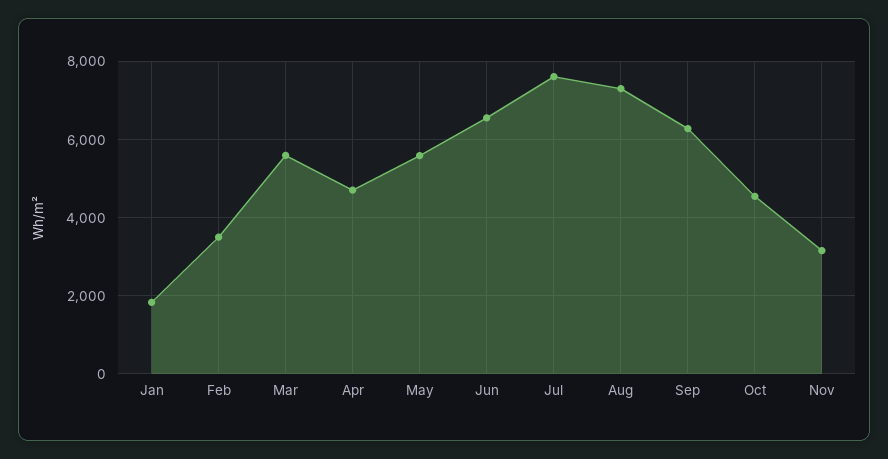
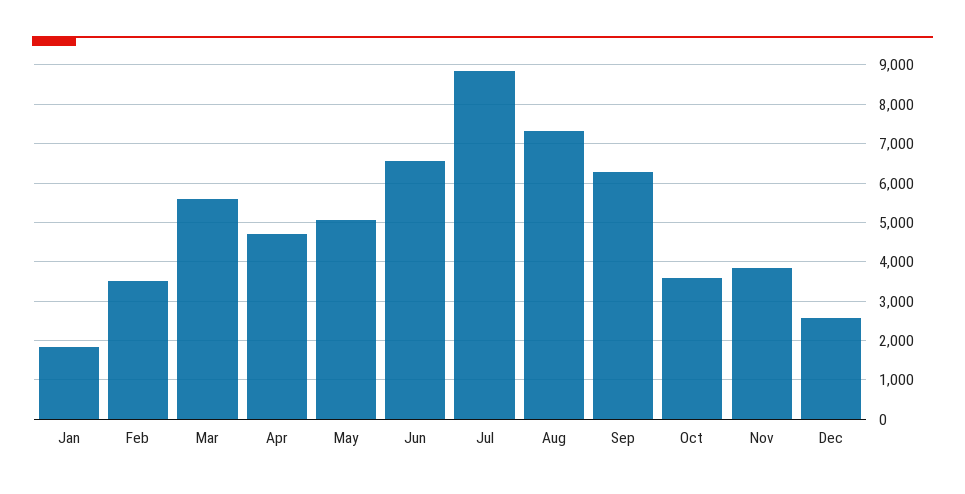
May: 5600 -> 5000
Jul: 7600 -> 8800
Oct: 4600 -> 3600
Nov: 3200 -> 3800
Dec: none -> 2600

